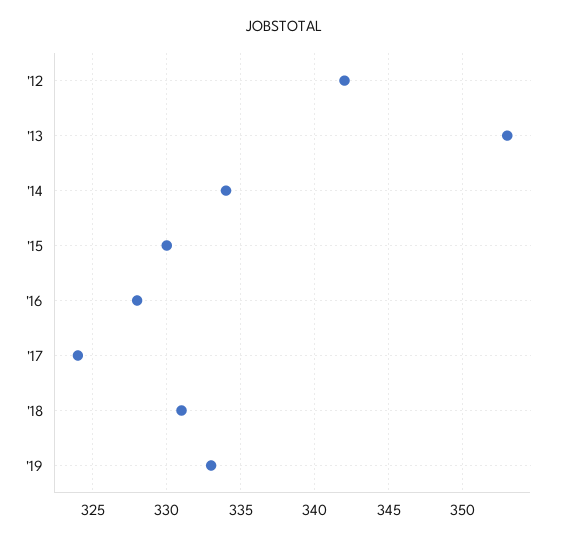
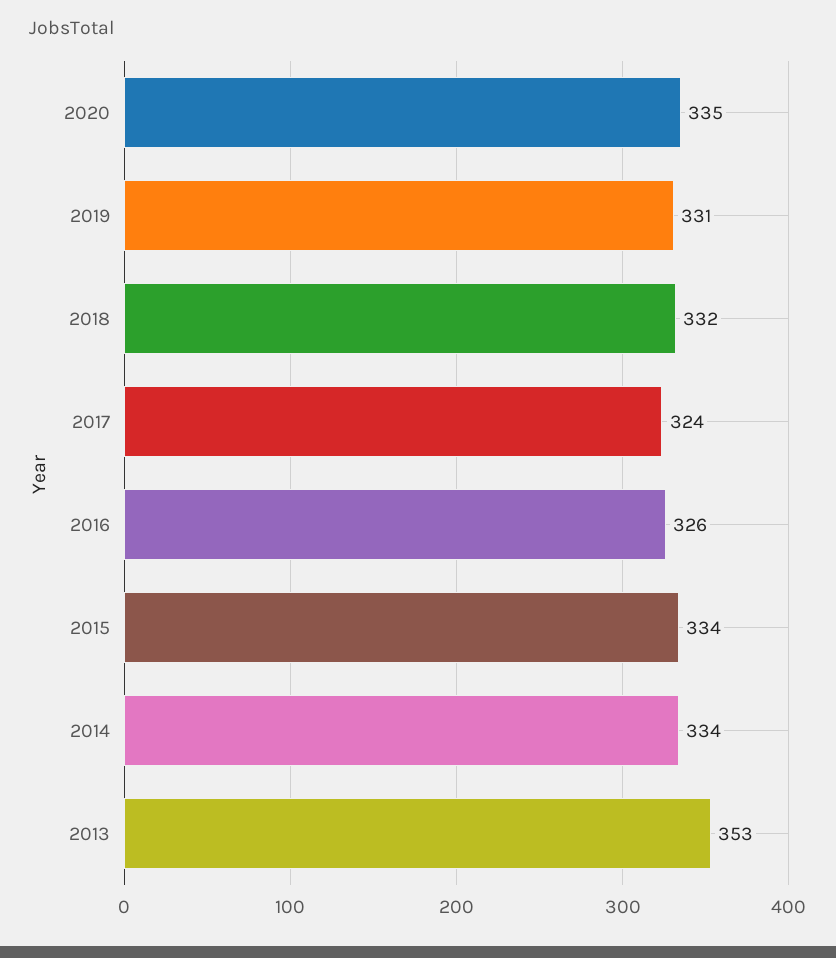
'12: 342 -> none
'15: 330 -> 334
'16: 328 -> 326
'18: 331 -> 332
'19: 333 -> 331
2020: none -> 335

